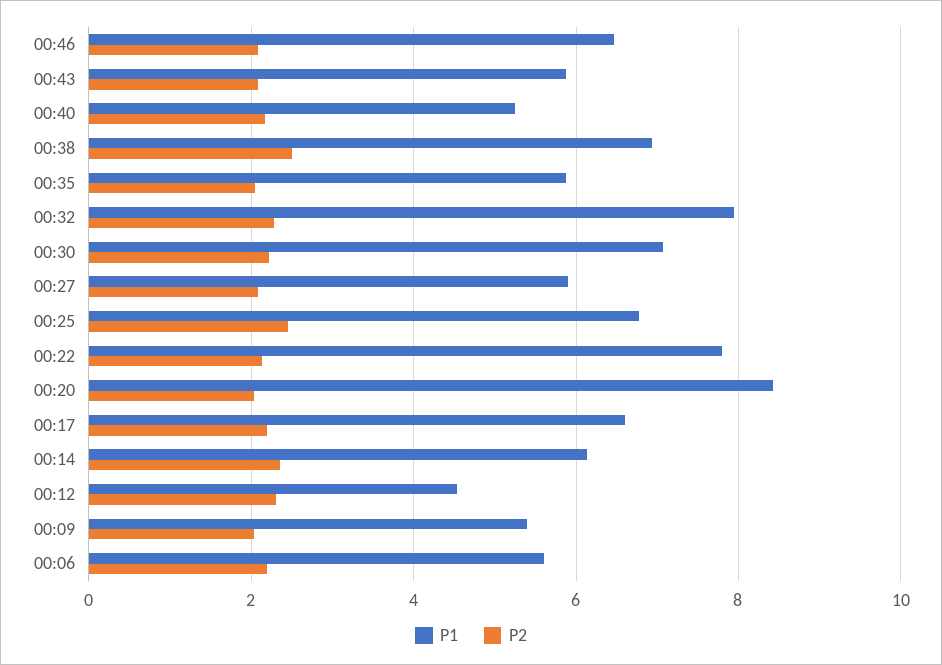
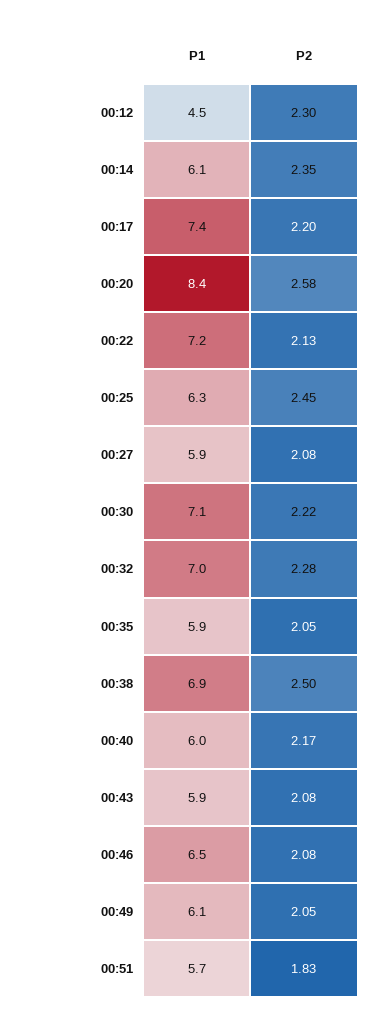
P1, 00:40: 5.2 -> 6
P1, 00:32: 8 -> 7
P1, 00:25: 6.8 -> 6.3
P1, 00:22: 7.8 -> 7.2
P2, 00:20: 2 -> 2.58
P1, 00:17: 6.6 -> 7.4
P1, 00:09: 5.4 -> none
P2, 00:09: 2 -> none
P1, 00:06: 5.6 -> none
P2, 00:06: 2.2 -> none
P1, 00:49: none -> 6.1
P2, 00:49: none -> 2.05
P1, 00:51: none -> 5.7
P2, 00:51: none -> 1.83

